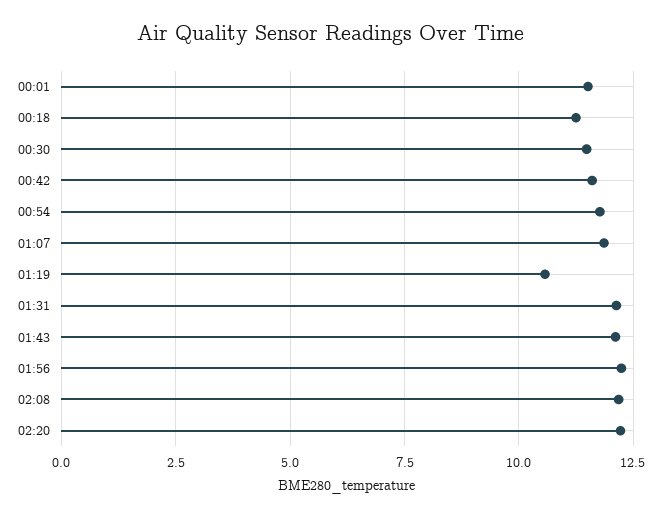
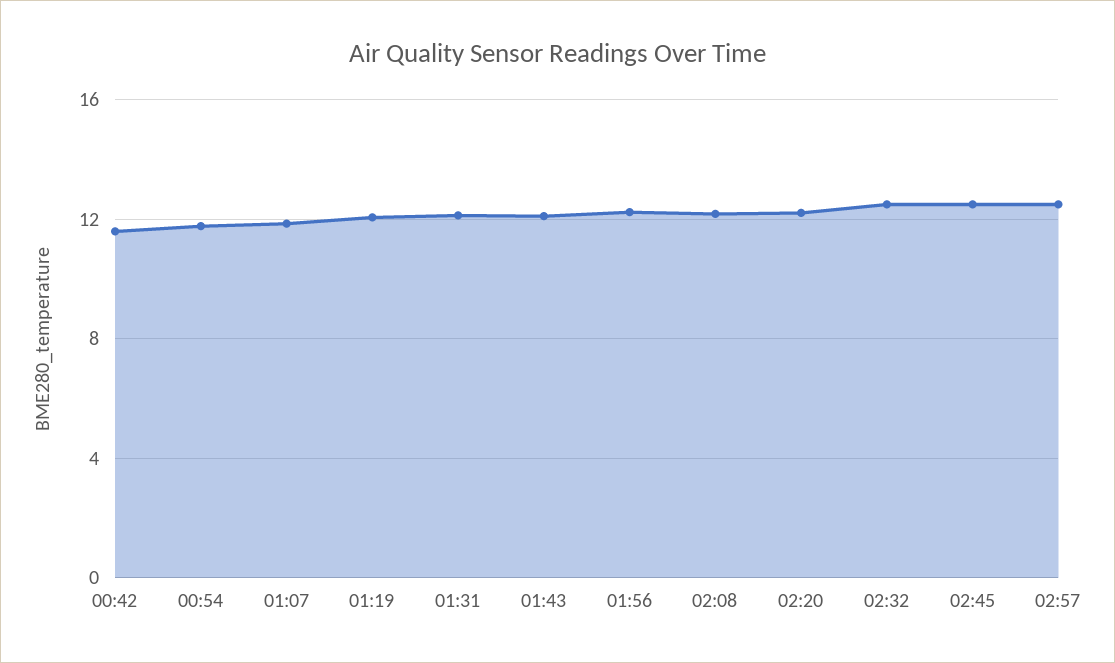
00:01: 11.5 -> none
00:18: 11.25 -> none
00:30: 11.5 -> none
01:19: 10.5 -> 12
02:32: none -> 12.5
02:45: none -> 12.5
02:57: none -> 12.5

